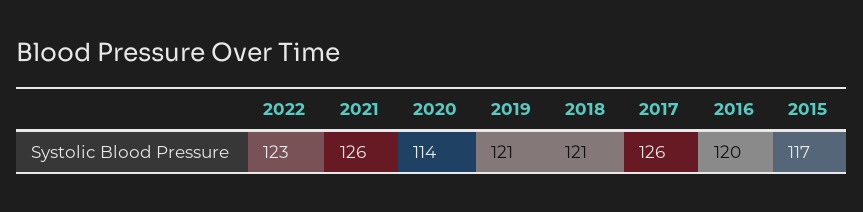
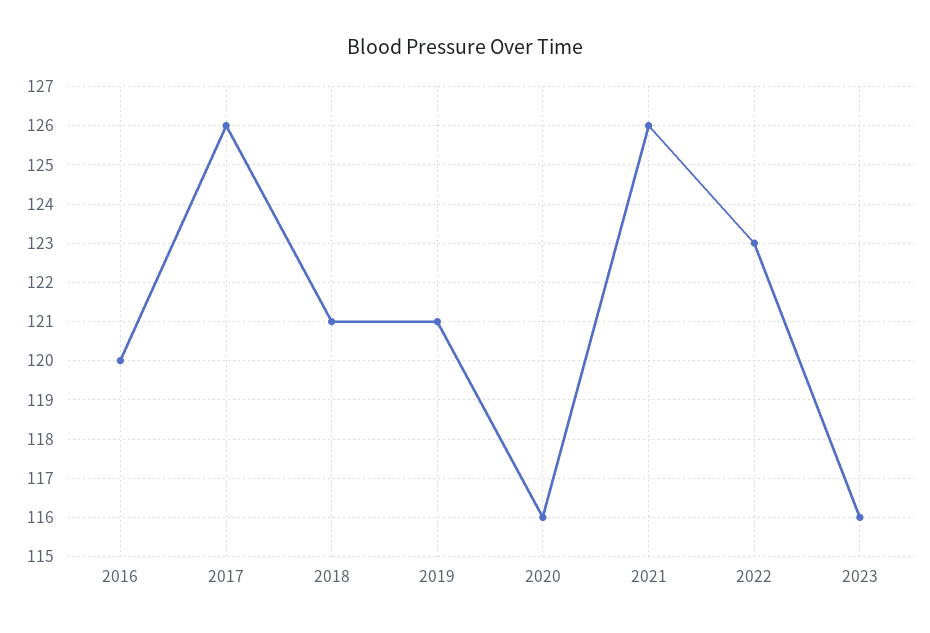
2020: 114 -> 116
2015: 117 -> none
2023: none -> 116

